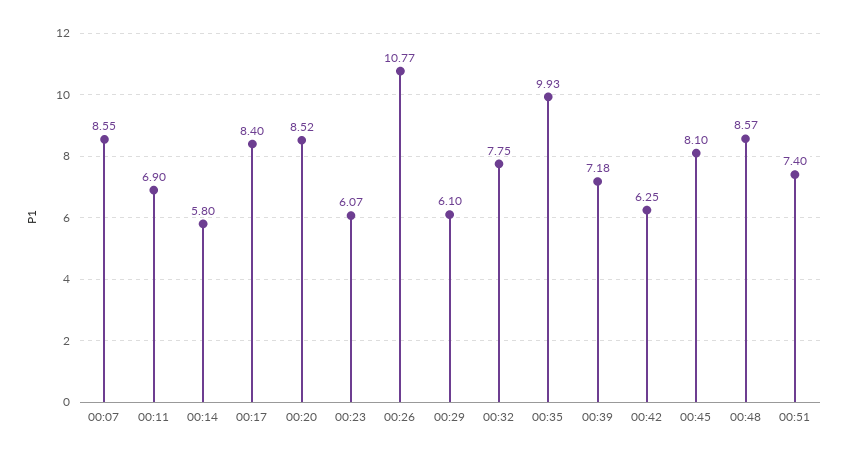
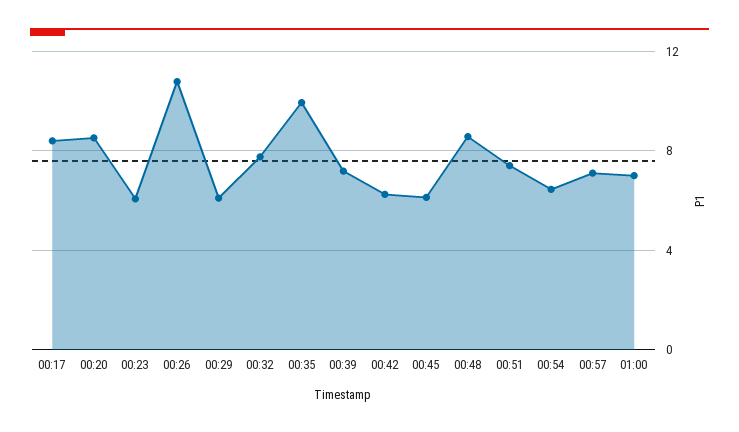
00:07: 8.55 -> none
00:11: 6.9 -> none
00:14: 5.8 -> none
00:45: 8.1 -> 6
00:54: none -> 6.5
00:57: none -> 7
01:00: none -> 7

